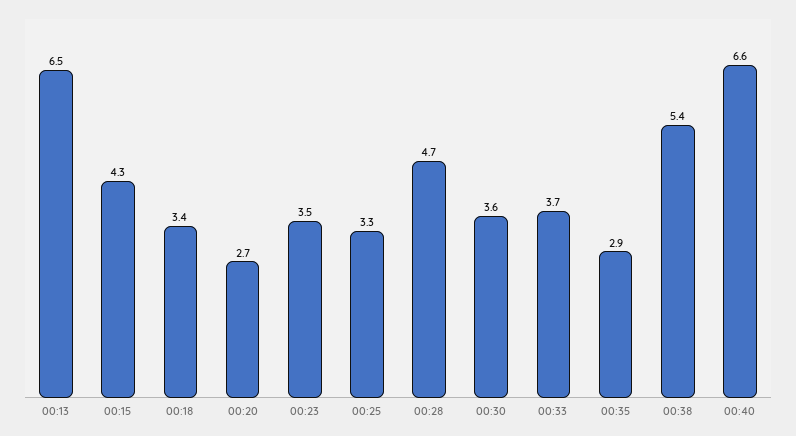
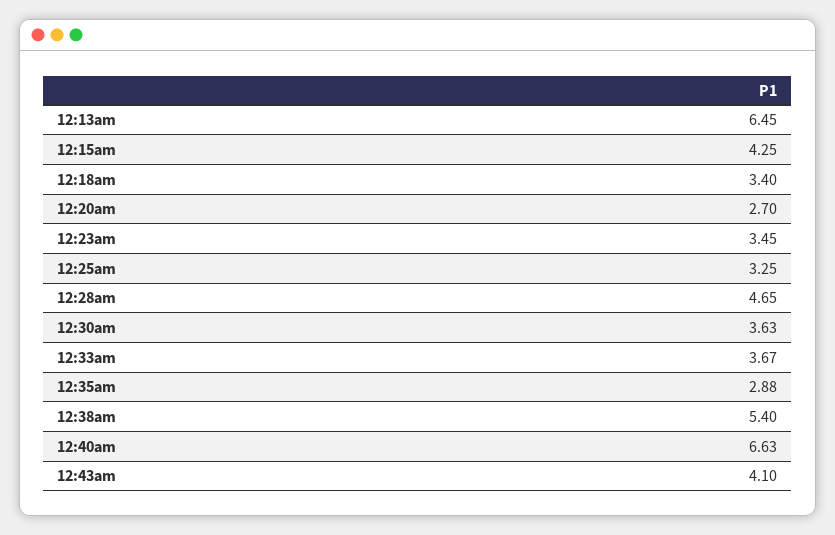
12:43am: none -> 4.1

